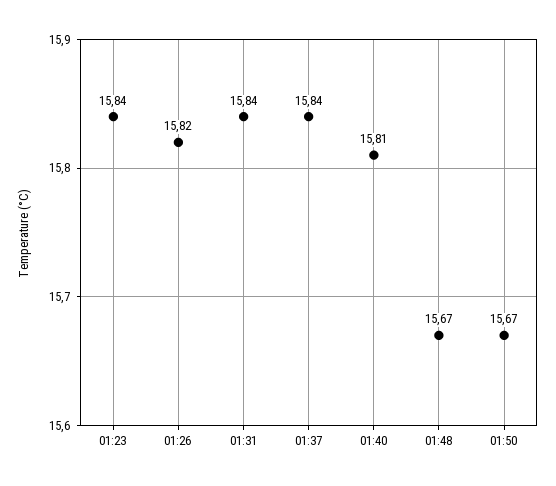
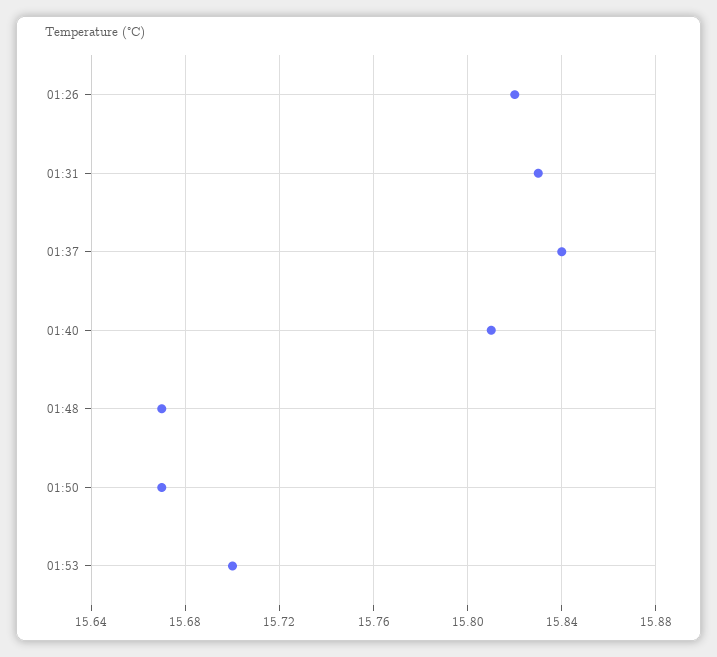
01:23: 15.84 -> none
01:31: 15.84 -> 15.83
01:53: none -> 15.7

